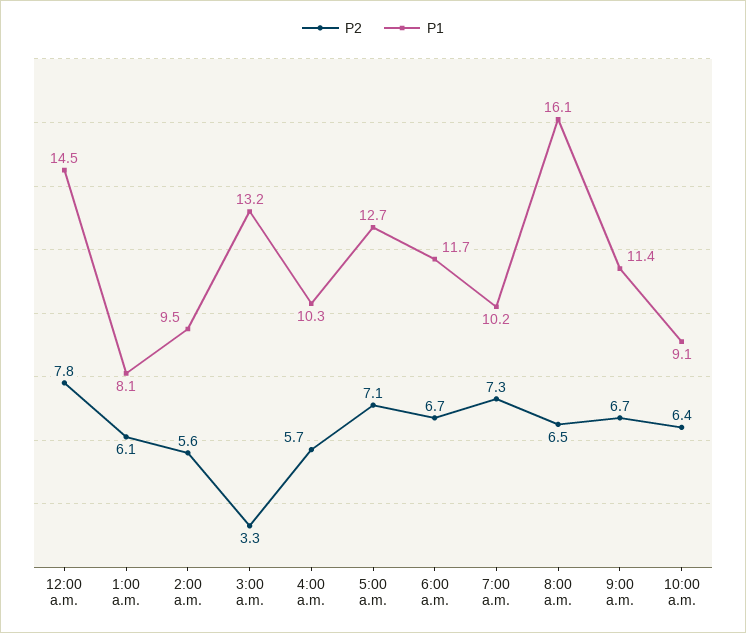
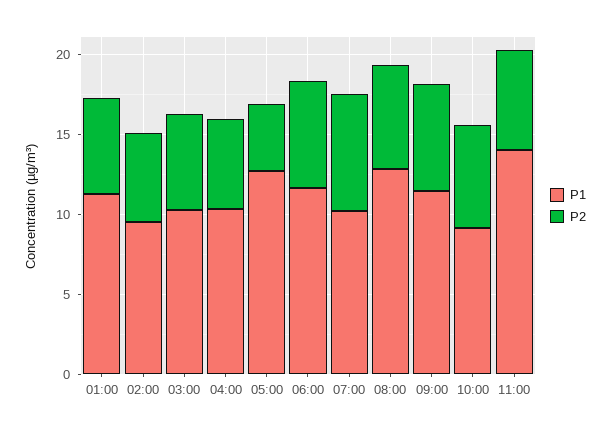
P2, 12:00 a.m.: 7.8 -> none
P1, 12:00 a.m.: 14.5 -> none
P1, 1:00 a.m.: 8.1 -> 11
P2, 3:00 a.m.: 3.3 -> 6
P1, 3:00 a.m.: 13.2 -> 10
P2, 5:00 a.m.: 7.1 -> 4
P1, 8:00 a.m.: 16.1 -> 13
P1, 11:00: none -> 14
P2, 11:00: none -> 6

